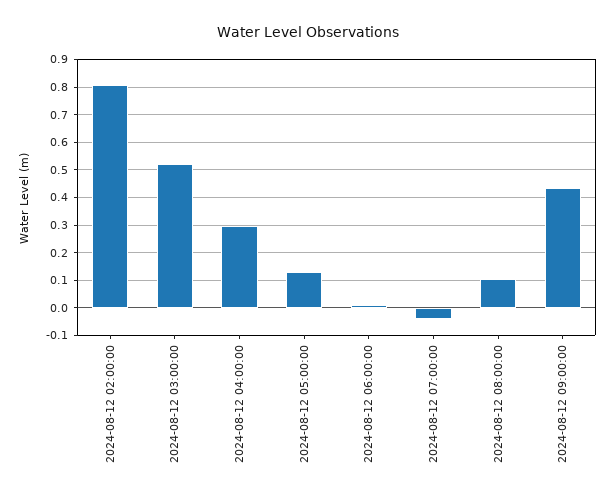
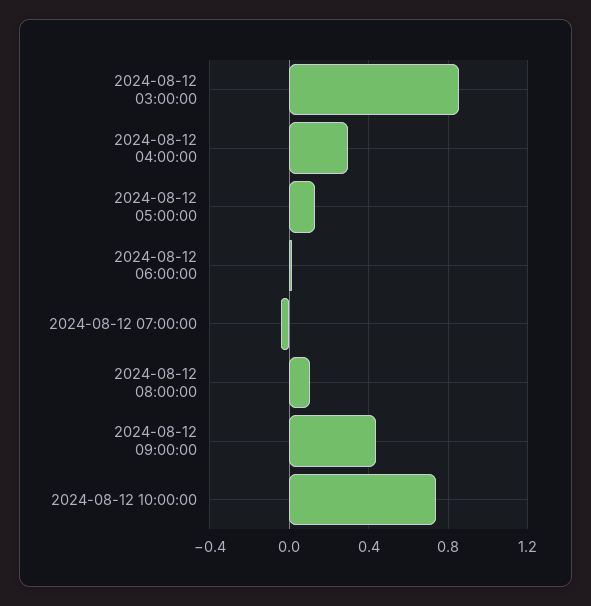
2024-08-12 02:00:00: 0.8 -> none
2024-08-12 03:00:00: 0.525 -> 0.85
2024-08-12 10:00:00: none -> 0.75

